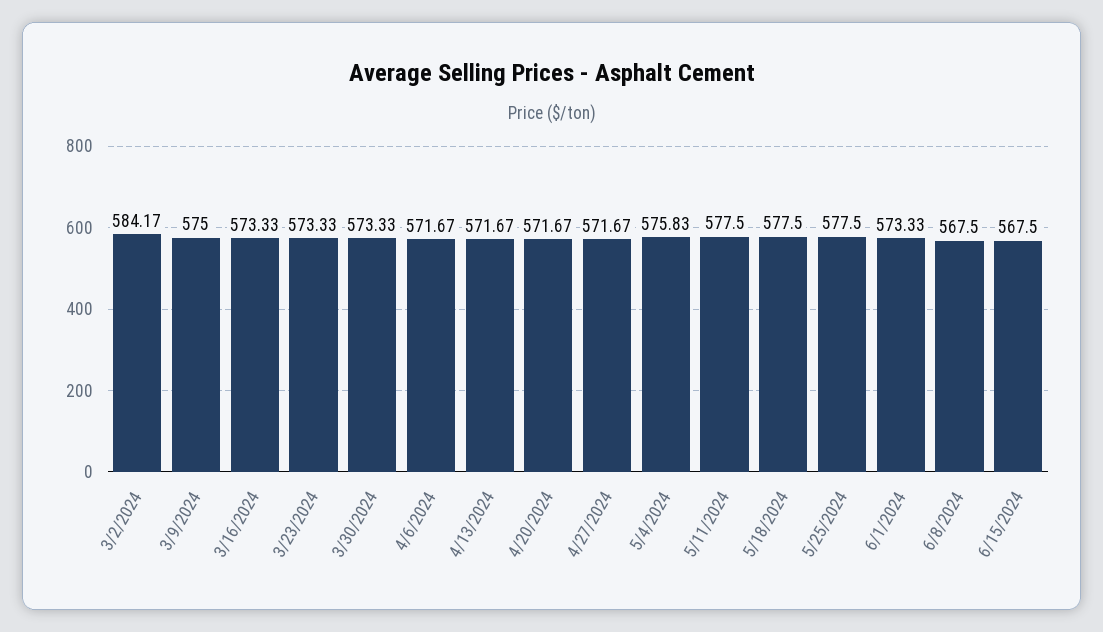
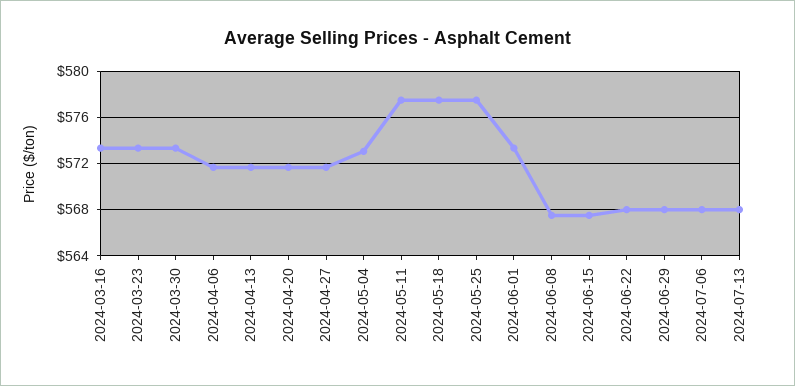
3/2/2024: 584.17 -> none
3/9/2024: 575 -> none
5/4/2024: 575.83 -> 573
2024-06-22: none -> 568
2024-06-29: none -> 568
2024-07-06: none -> 568
2024-07-13: none -> 568

